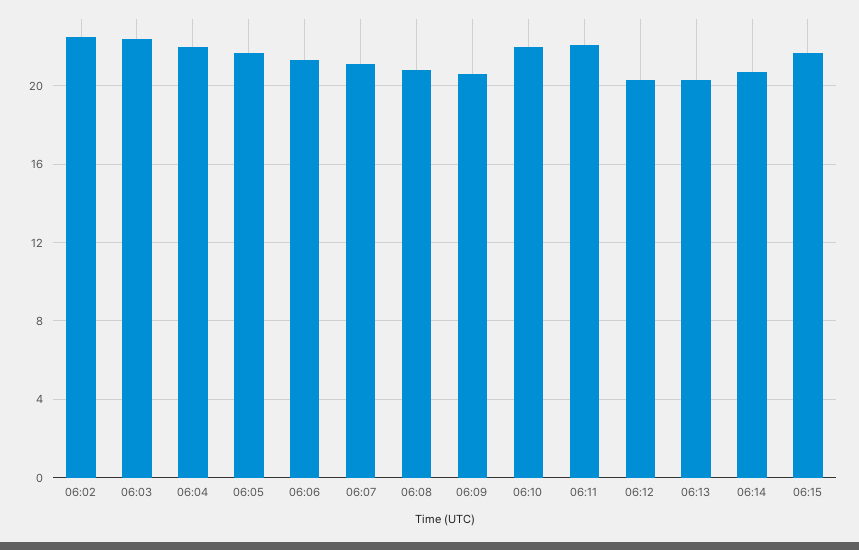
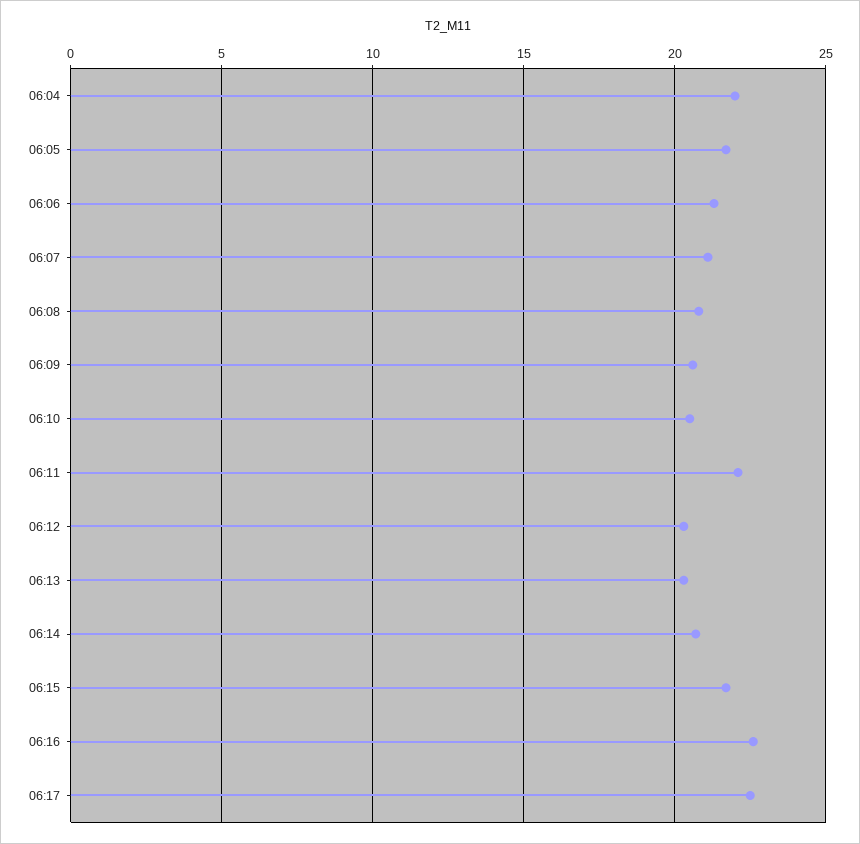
06:02: 22.5 -> none
06:03: 22.5 -> none
06:10: 22 -> 20.5
06:16: none -> 22.5
06:17: none -> 22.5

